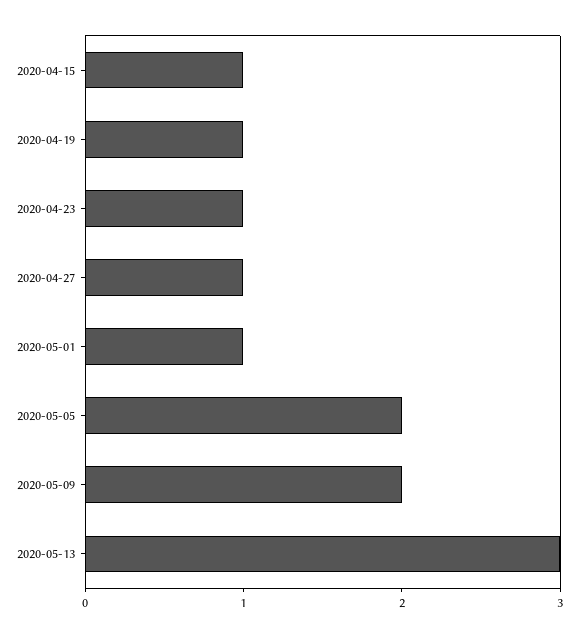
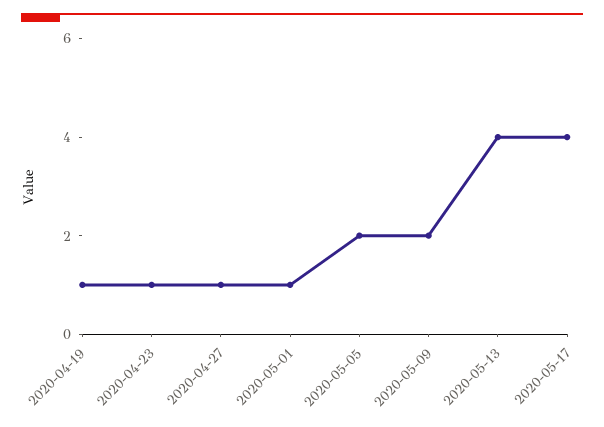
2020-04-15: 1 -> none
2020-05-13: 3 -> 4
2020-05-17: none -> 4

